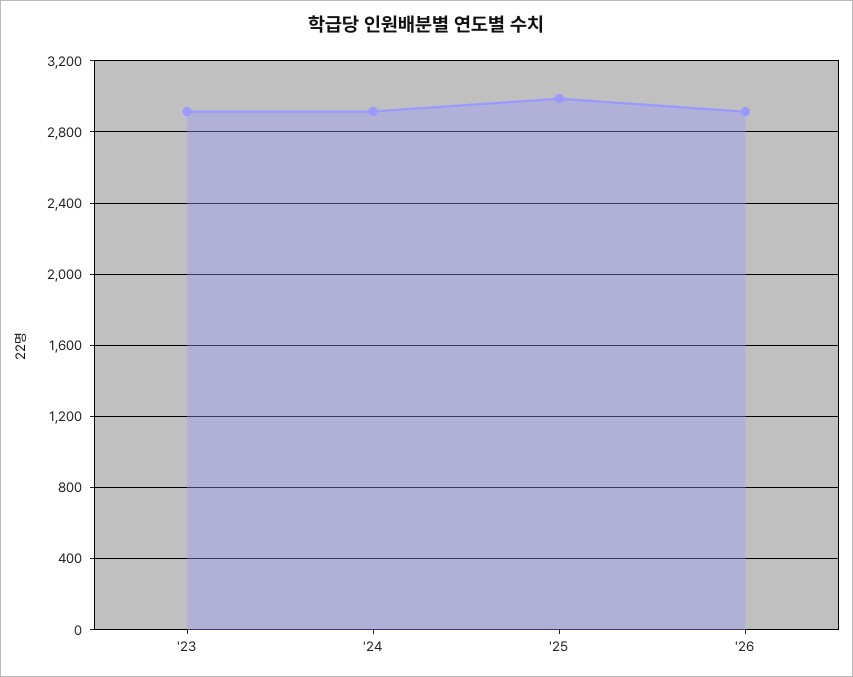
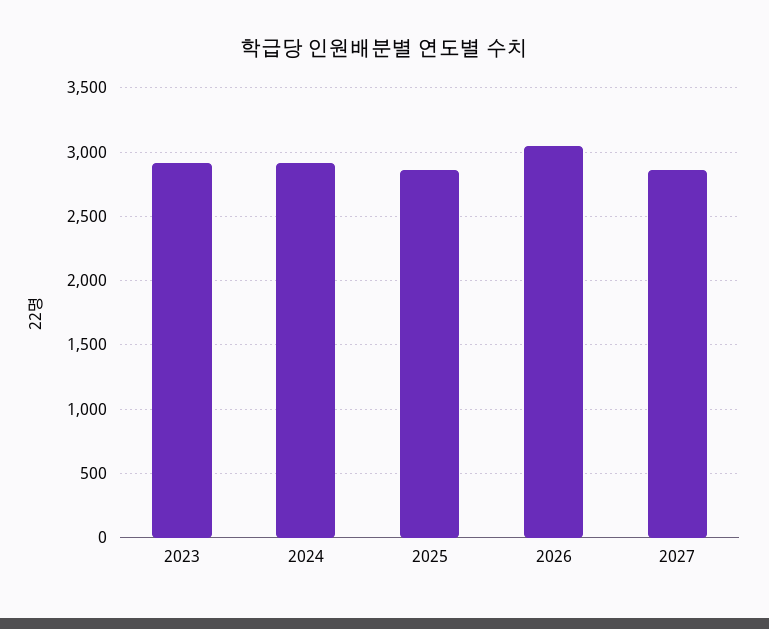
'25: 3000 -> 2850
'26: 2900 -> 3050
2027: none -> 2850

